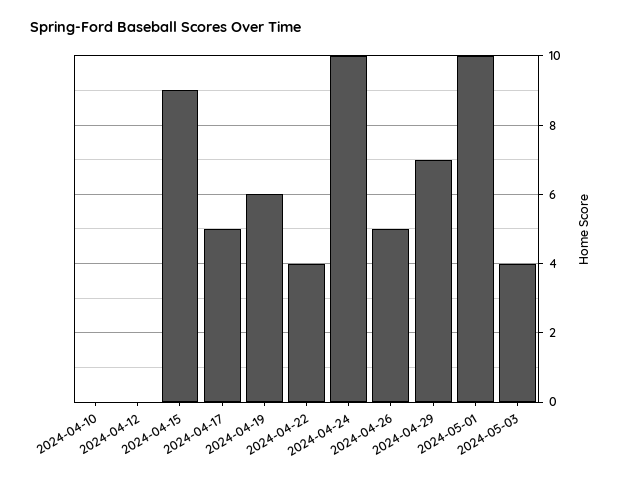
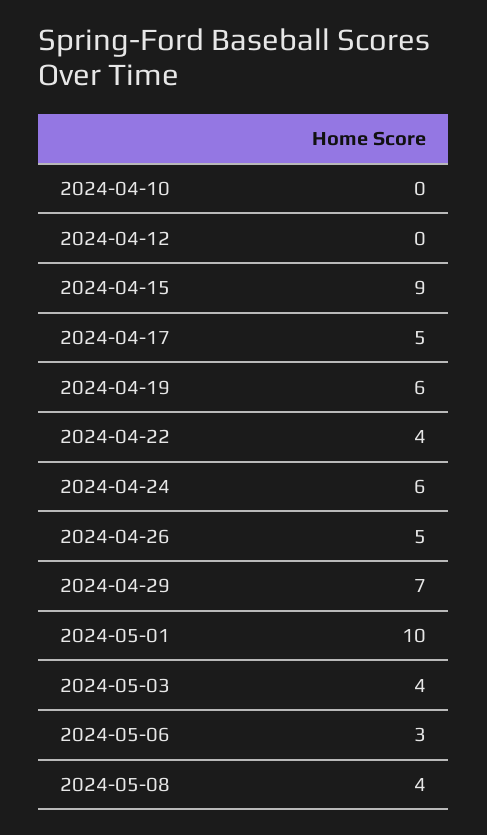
2024-04-24: 10 -> 6
2024-05-06: none -> 3
2024-05-08: none -> 4

